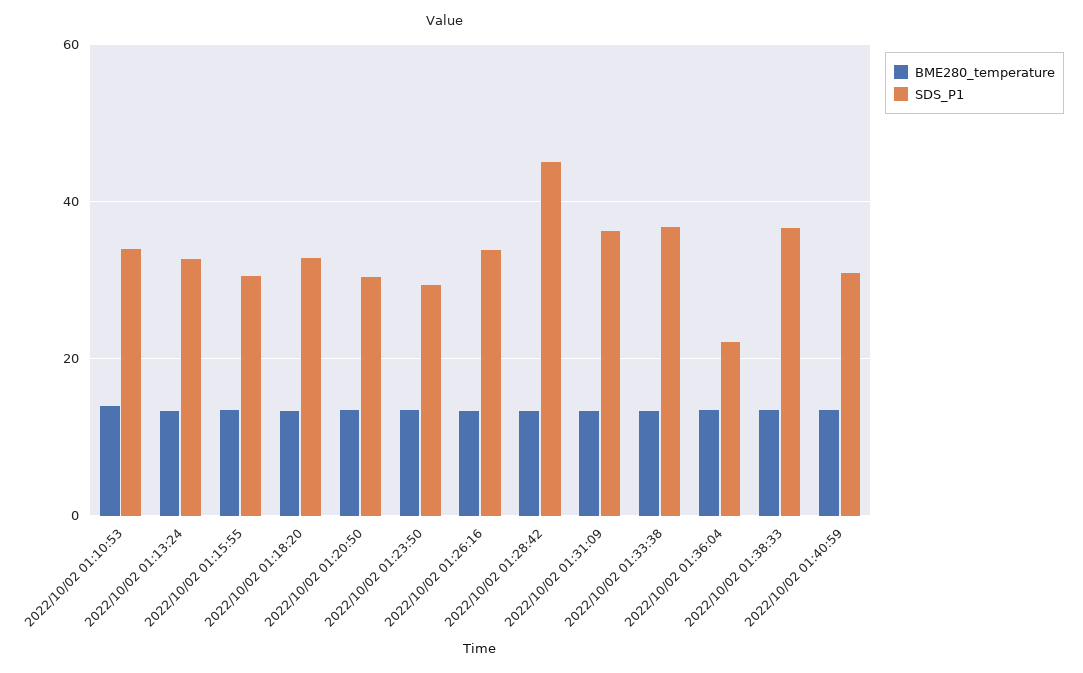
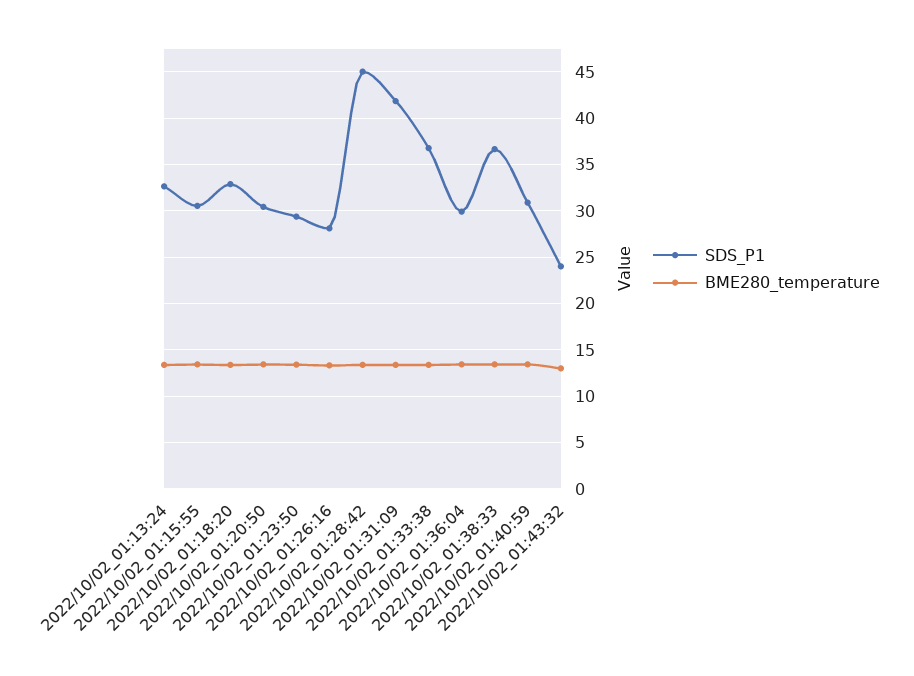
BME280_temperature, 2022/10/02 01:10:53: 14 -> none
SDS_P1, 2022/10/02 01:10:53: 34 -> none
SDS_P1, 2022/10/02 01:26:16: 34 -> 28
SDS_P1, 2022/10/02 01:31:09: 36 -> 42
SDS_P1, 2022/10/02 01:36:04: 22 -> 30
SDS_P1, 2022/10/02_01:43:32: none -> 24
BME280_temperature, 2022/10/02_01:43:32: none -> 13

